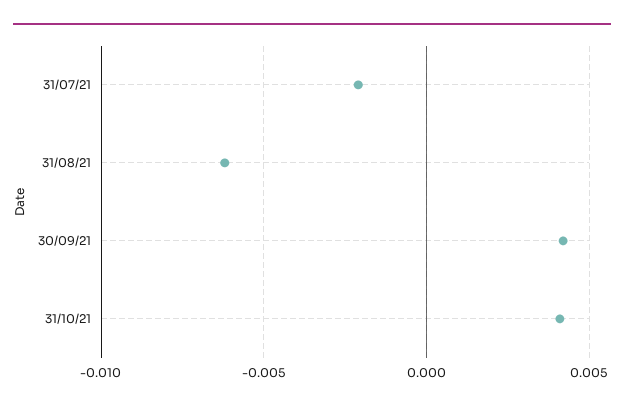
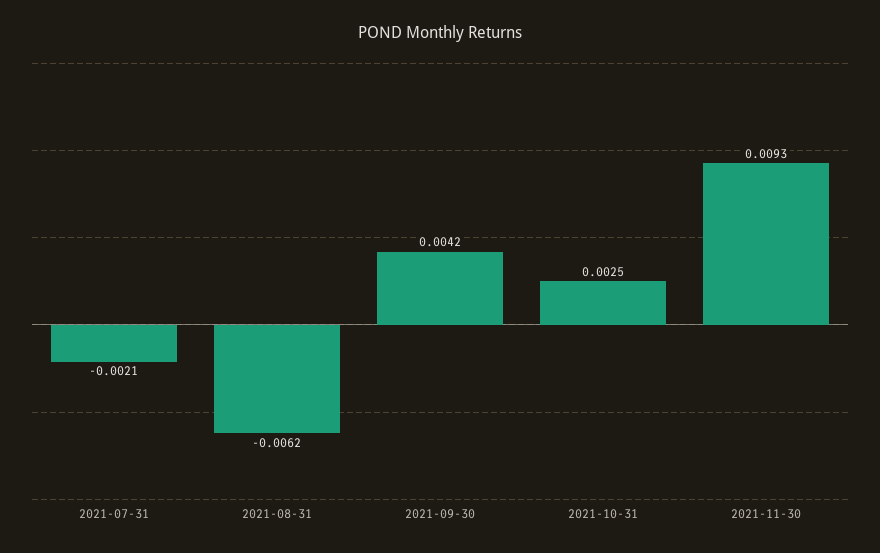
31/10/21: 0.004 -> 0.0025
2021-11-30: none -> 0.0093

